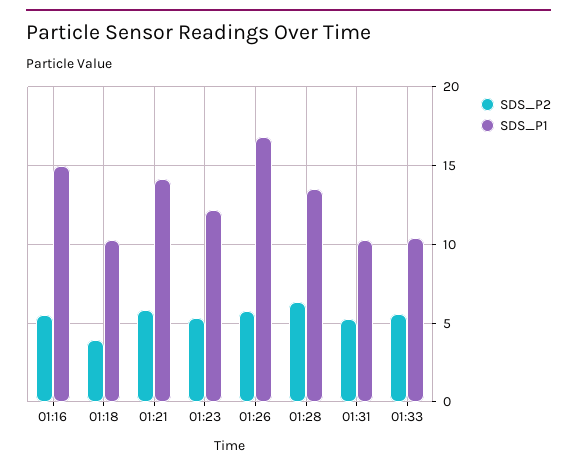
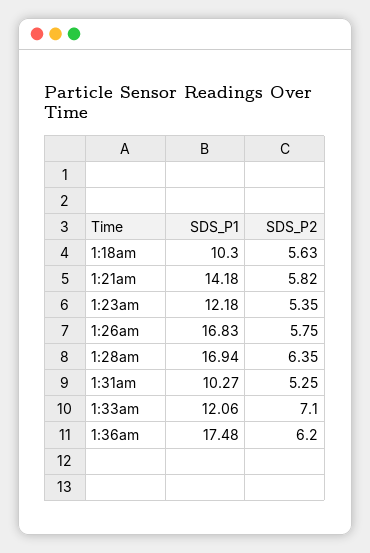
SDS_P2, 01:16: 5.5 -> none
SDS_P1, 01:16: 15 -> none
SDS_P2, 01:18: 4 -> 5.63
SDS_P1, 01:28: 13.5 -> 16.94
SDS_P2, 01:33: 5.5 -> 7.1
SDS_P1, 01:33: 10.5 -> 12.06
SDS_P1, 1:36am: none -> 17.48
SDS_P2, 1:36am: none -> 6.2

